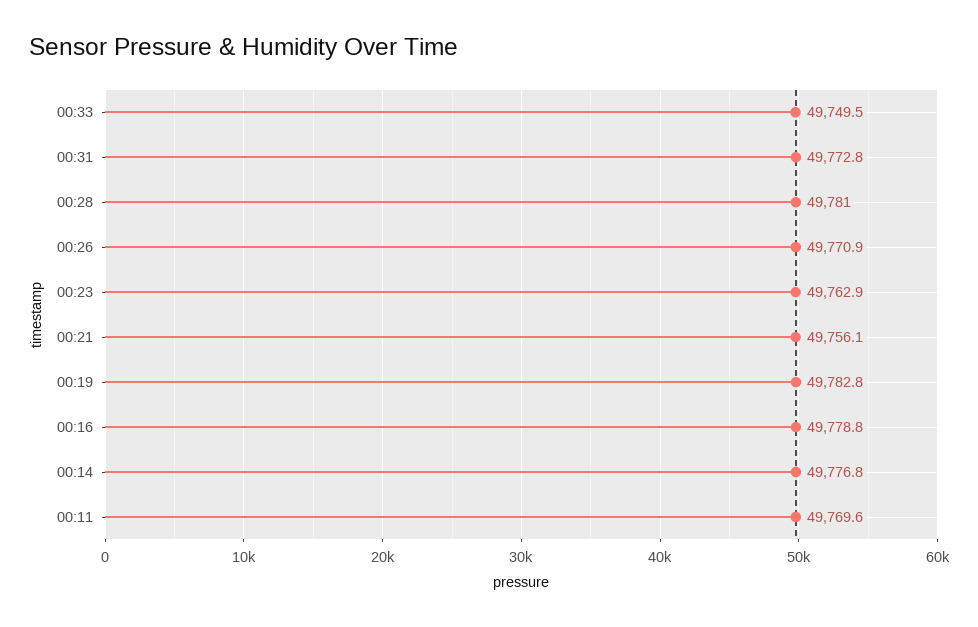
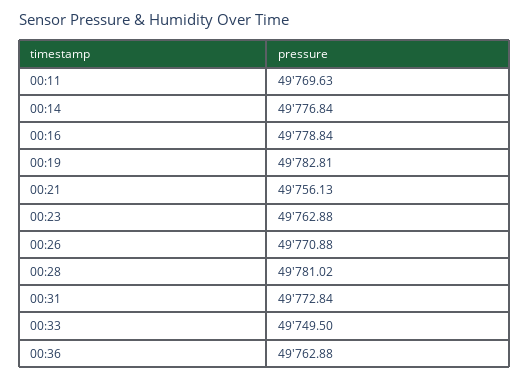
00:36: none -> 49762.88

